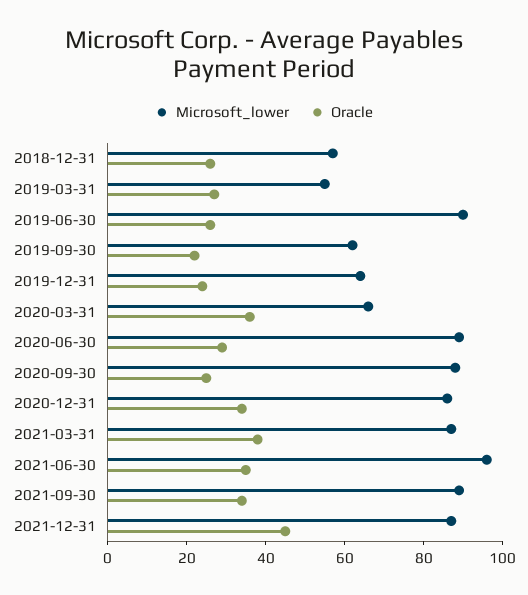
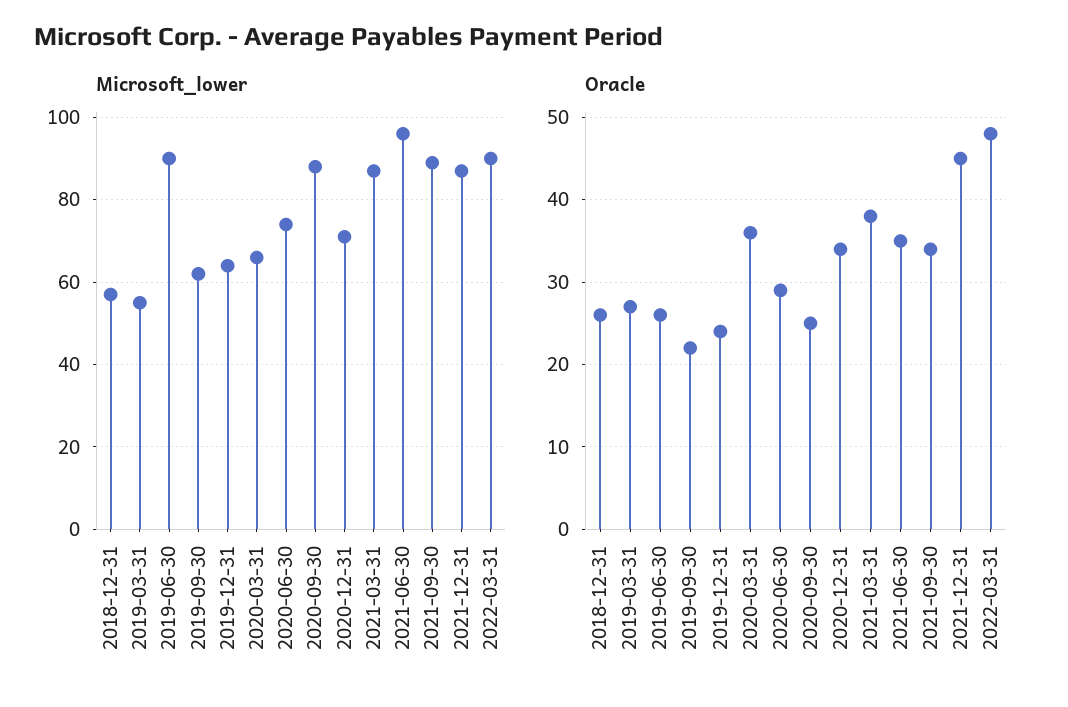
Microsoft_lower, 2020-06-30: 90 -> 75
Microsoft_lower, 2020-12-31: 85 -> 70
Microsoft_lower, 2022-03-31: none -> 90
Oracle, 2022-03-31: none -> 48

